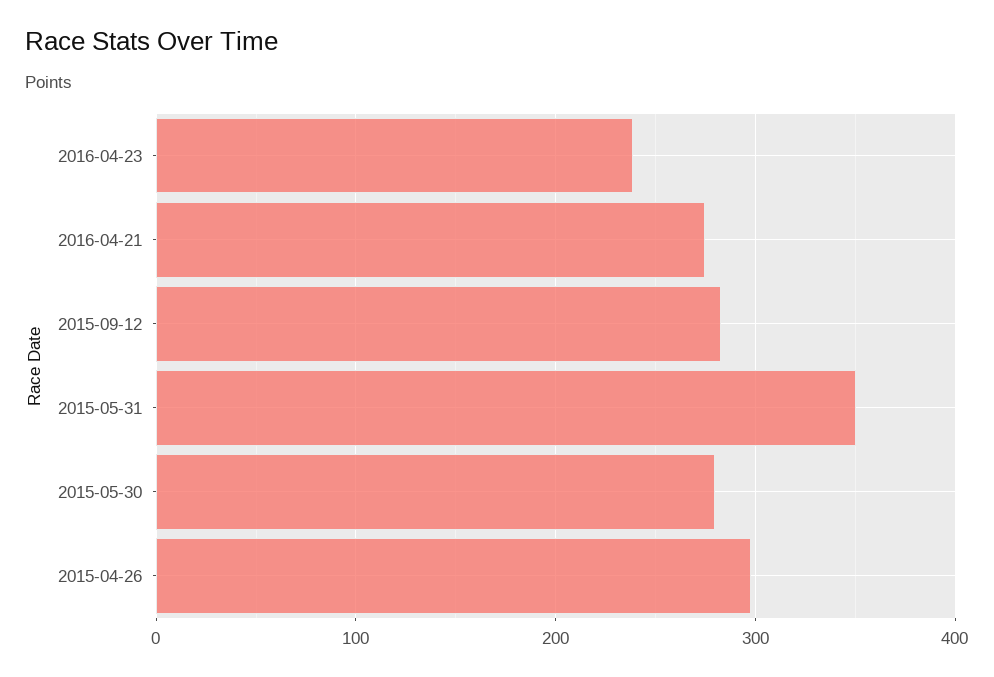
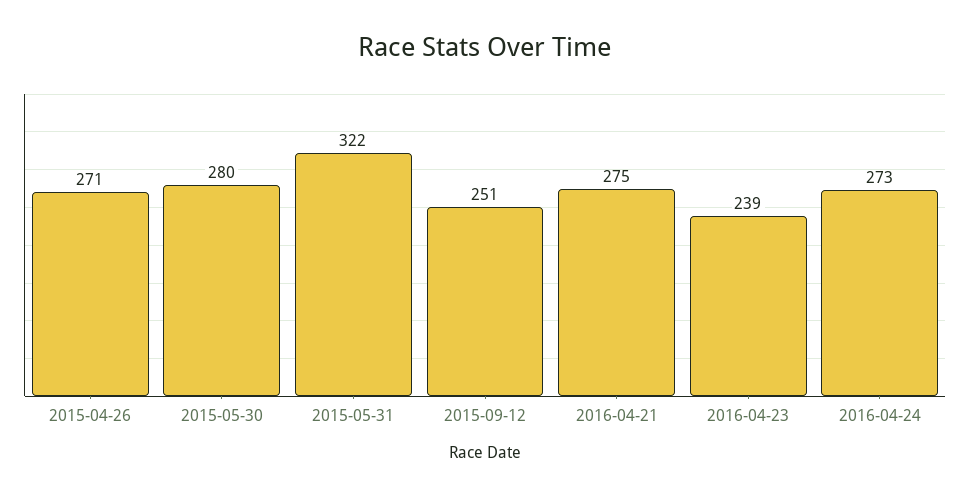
2015-09-12: 280 -> 251
2015-05-31: 350 -> 322
2015-04-26: 300 -> 271
2016-04-24: none -> 273

